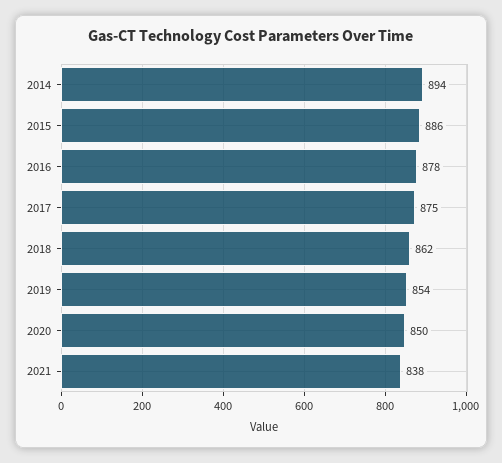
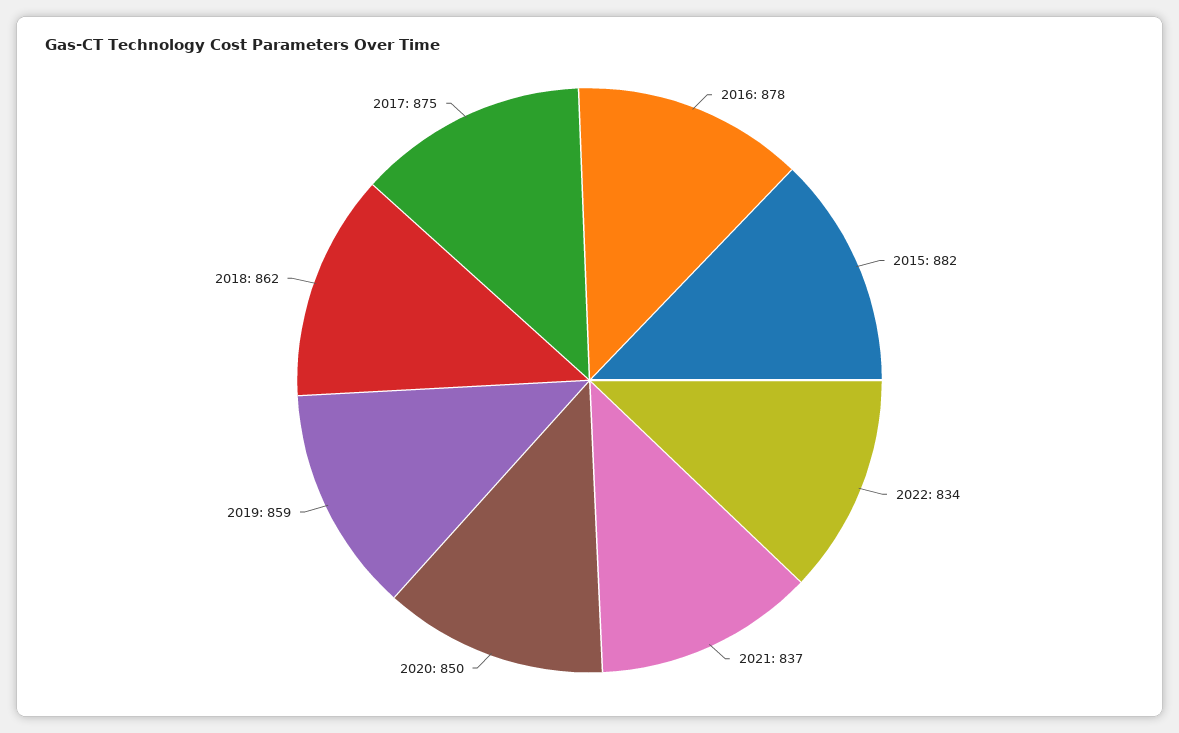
2014: 894 -> none
2015: 886 -> 882
2019: 854 -> 859
2021: 838 -> 837
2022: none -> 834

